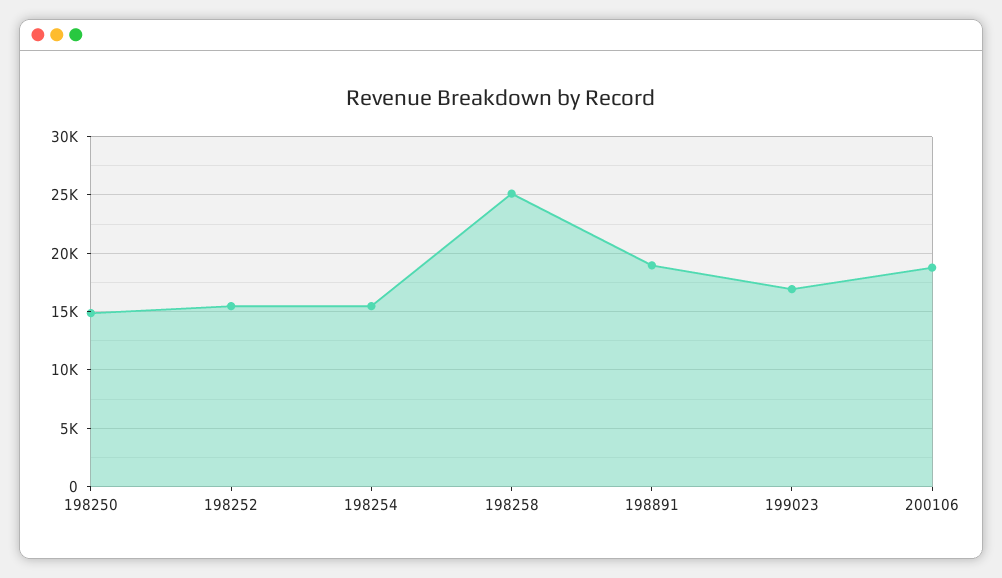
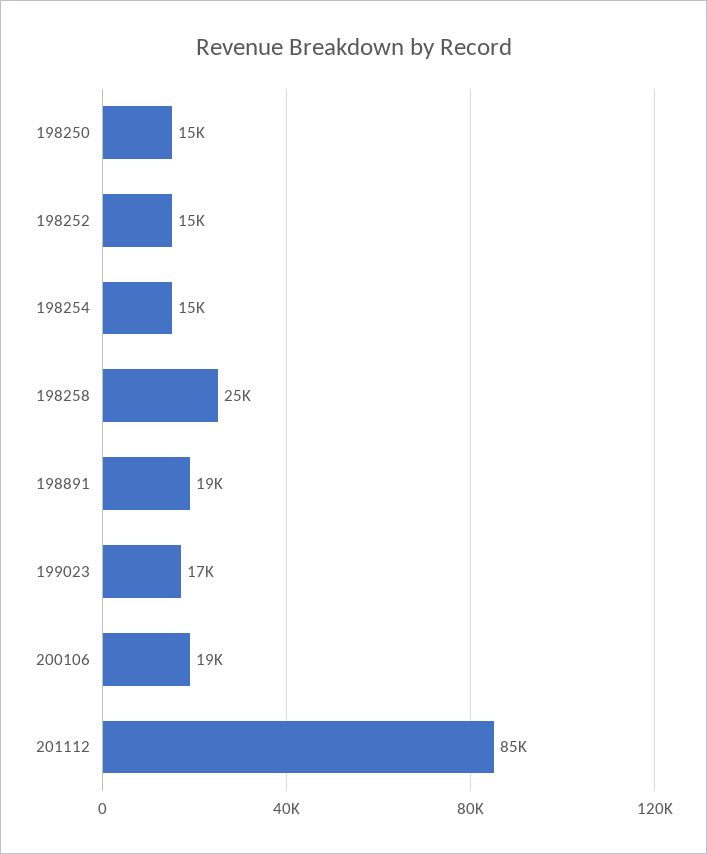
201112: none -> 85000

